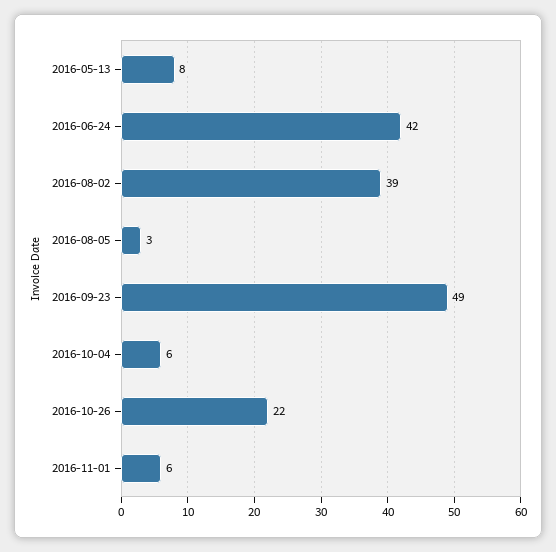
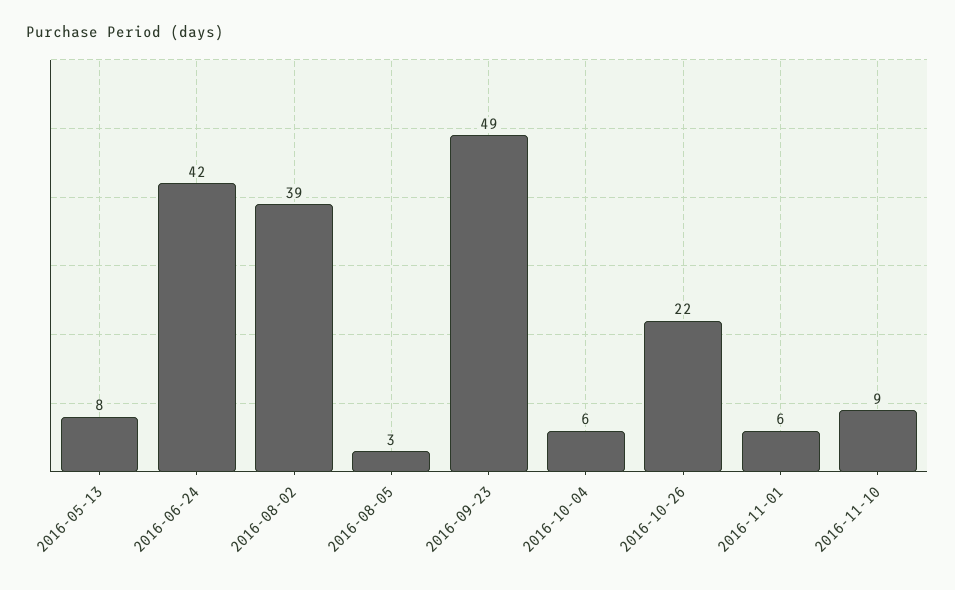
2016-11-10: none -> 9

